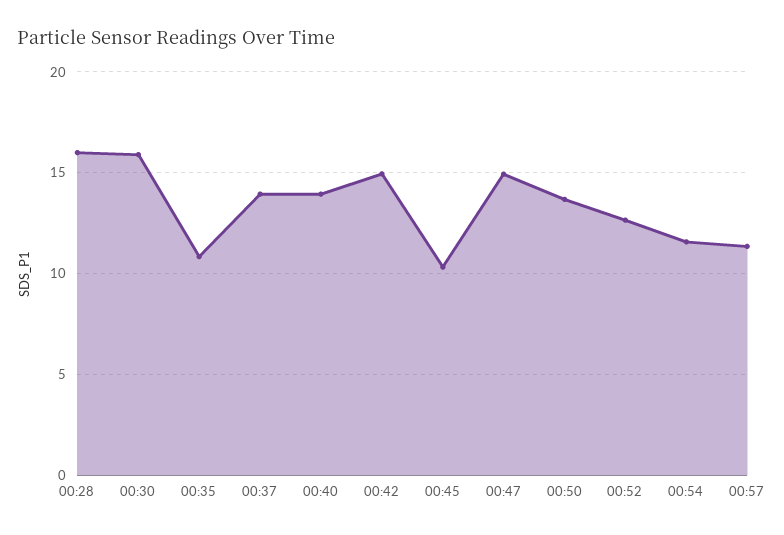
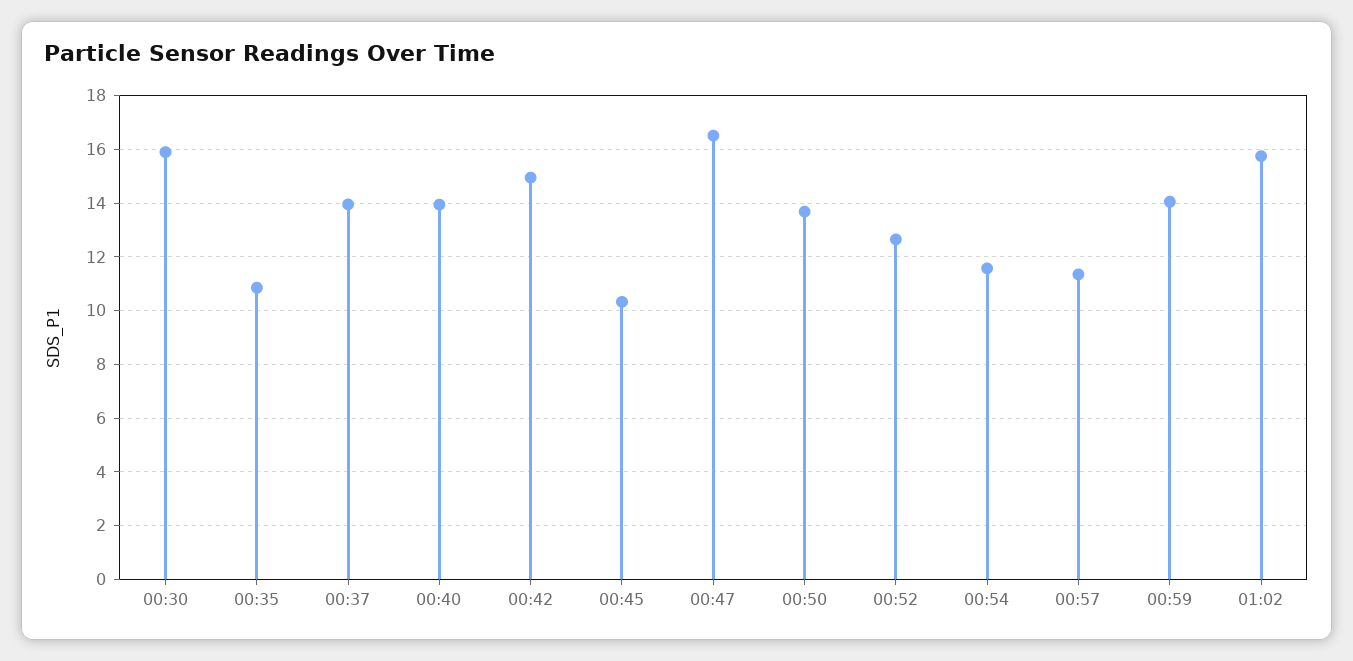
00:28: 16 -> none
00:47: 15 -> 16.5
00:59: none -> 14
01:02: none -> 15.75

